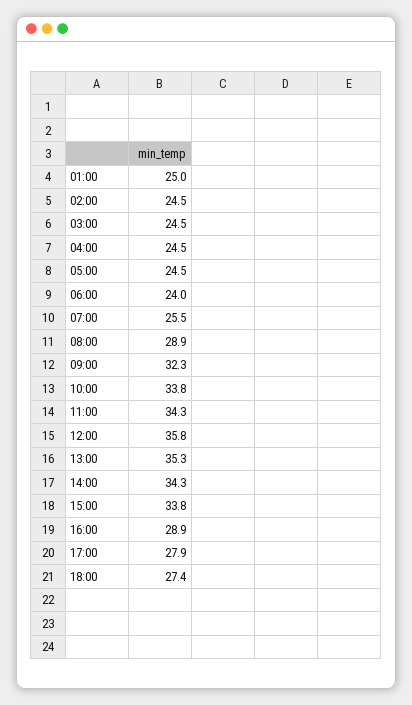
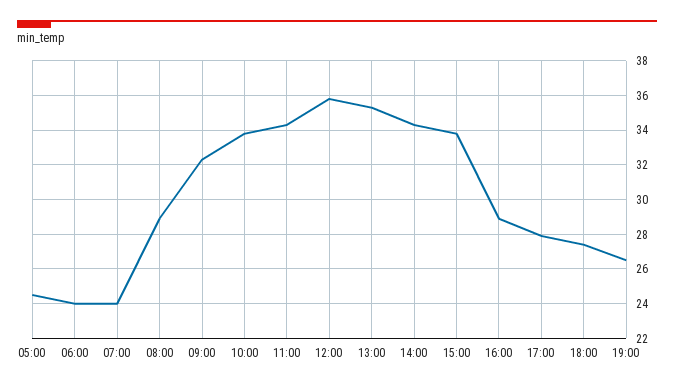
01:00: 25 -> none
02:00: 24.5 -> none
03:00: 24.5 -> none
04:00: 24.5 -> none
07:00: 25.5 -> 24
19:00: none -> 26.5

